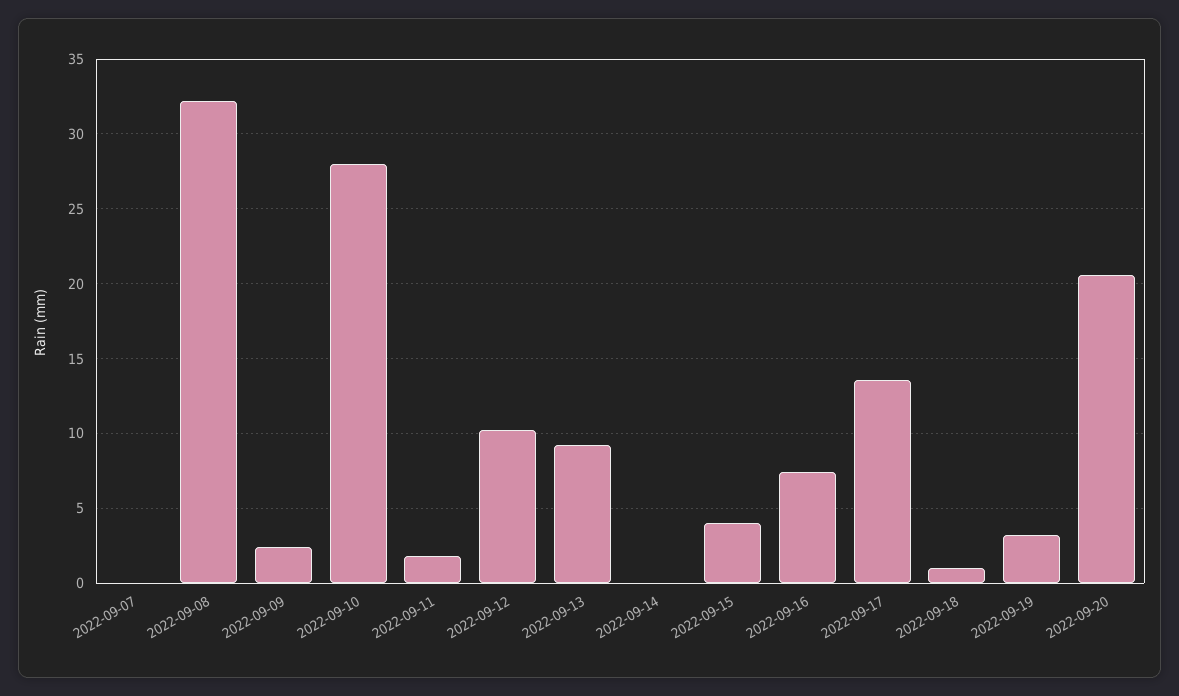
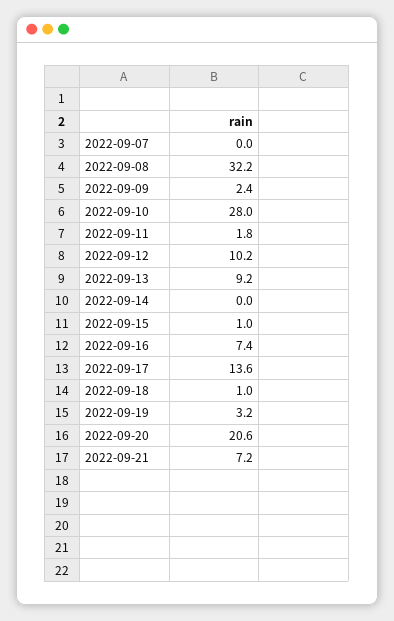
2022-09-15: 4 -> 1
2022-09-21: none -> 7.2

